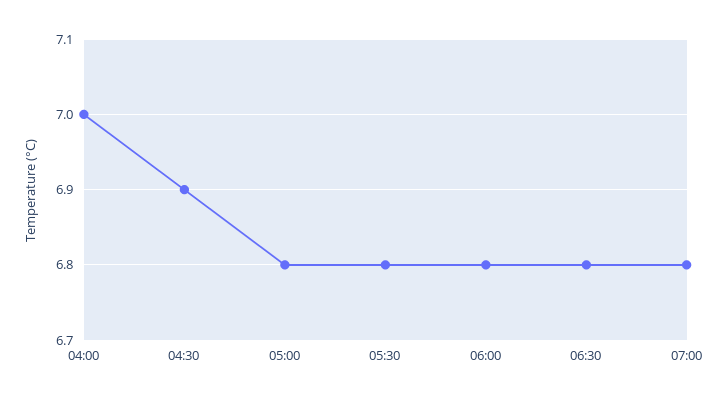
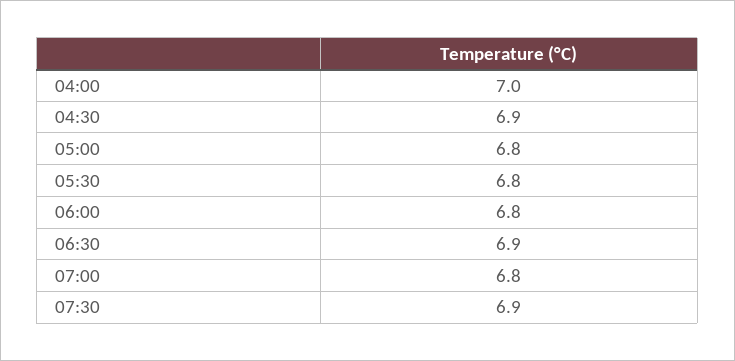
06:30: 6.8 -> 6.9
07:30: none -> 6.9

